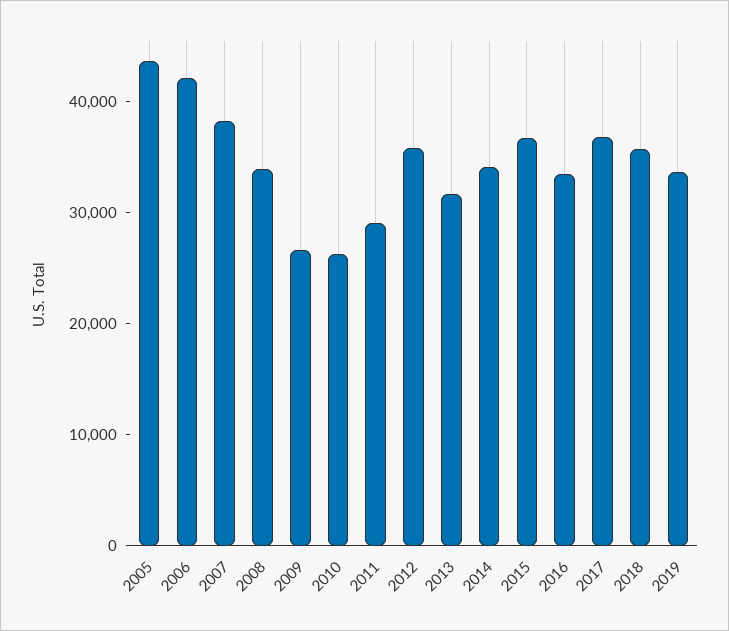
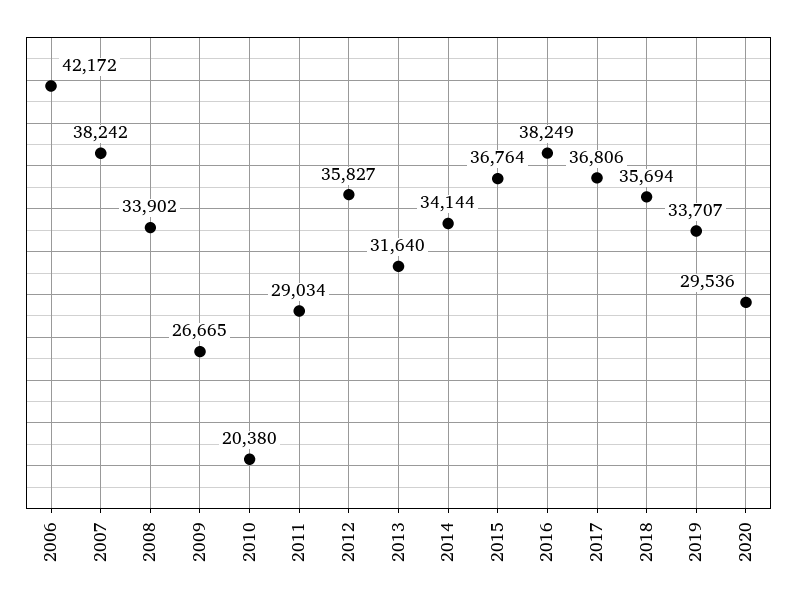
2005: 44000 -> none
2010: 26000 -> 20380
2016: 34000 -> 38249
2020: none -> 29536

